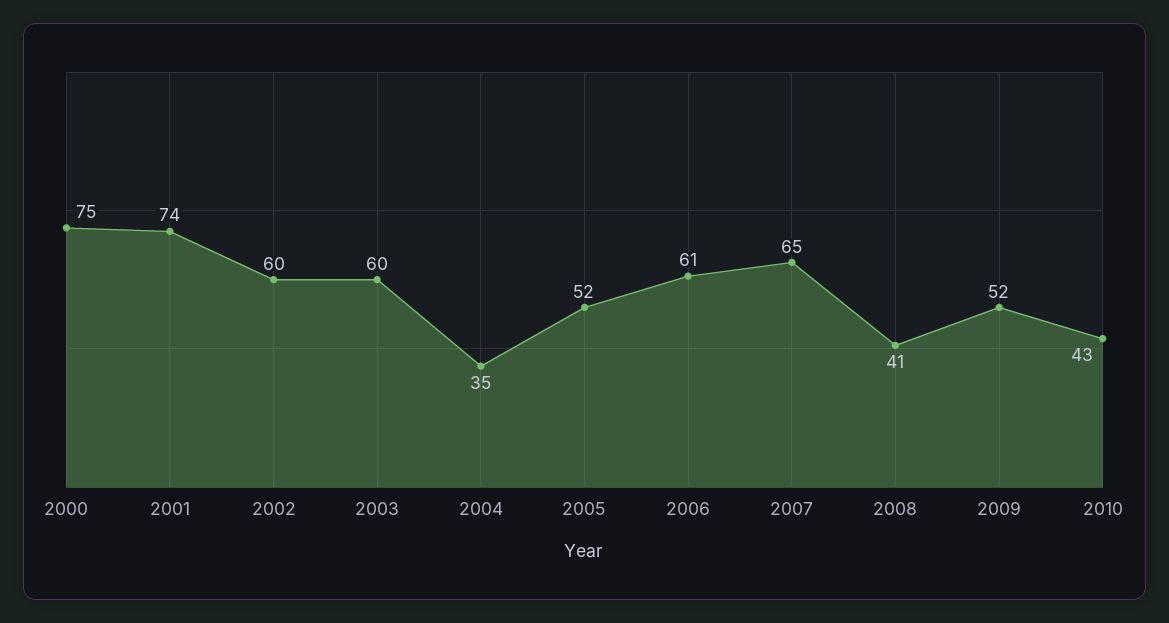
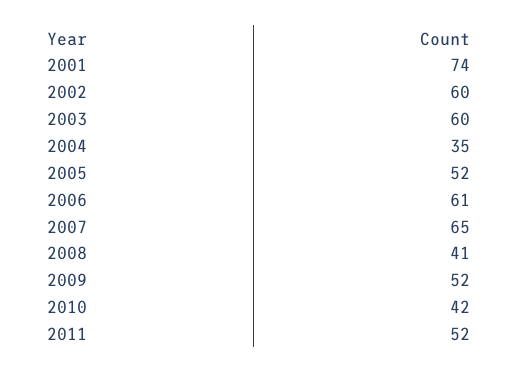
2000: 75 -> none
2010: 43 -> 42
2011: none -> 52

